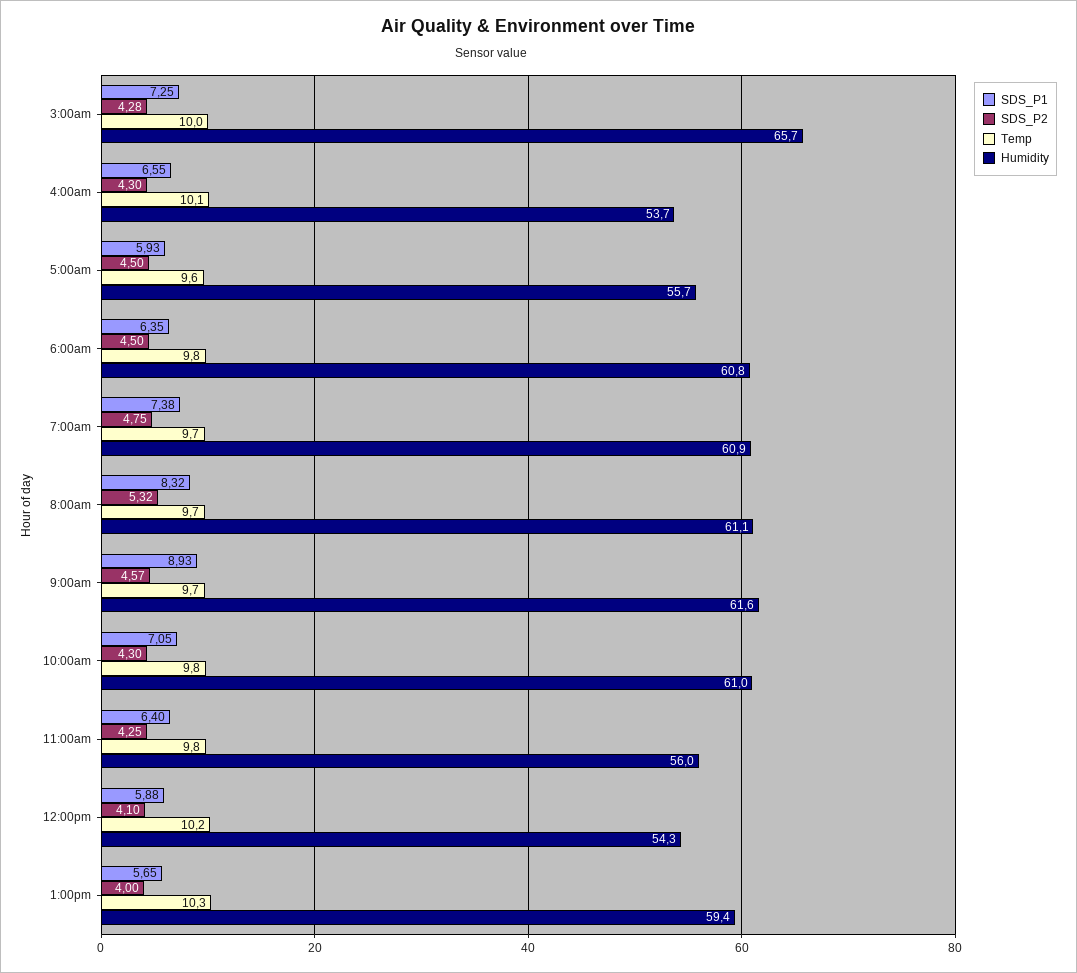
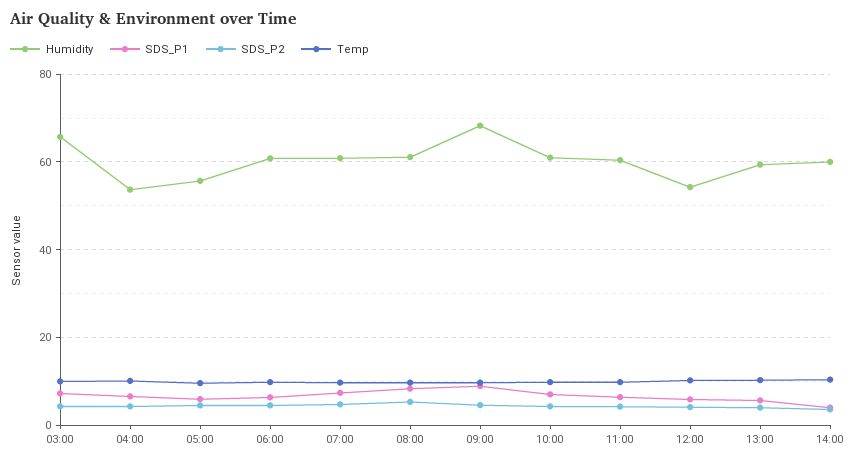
Humidity, 9:00am: 61.6 -> 68
Humidity, 11:00am: 56 -> 60
Humidity, 14:00: none -> 60
SDS_P1, 14:00: none -> 4
SDS_P2, 14:00: none -> 4
Temp, 14:00: none -> 10

